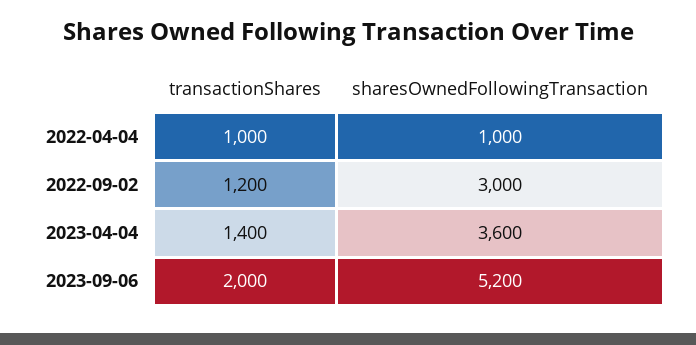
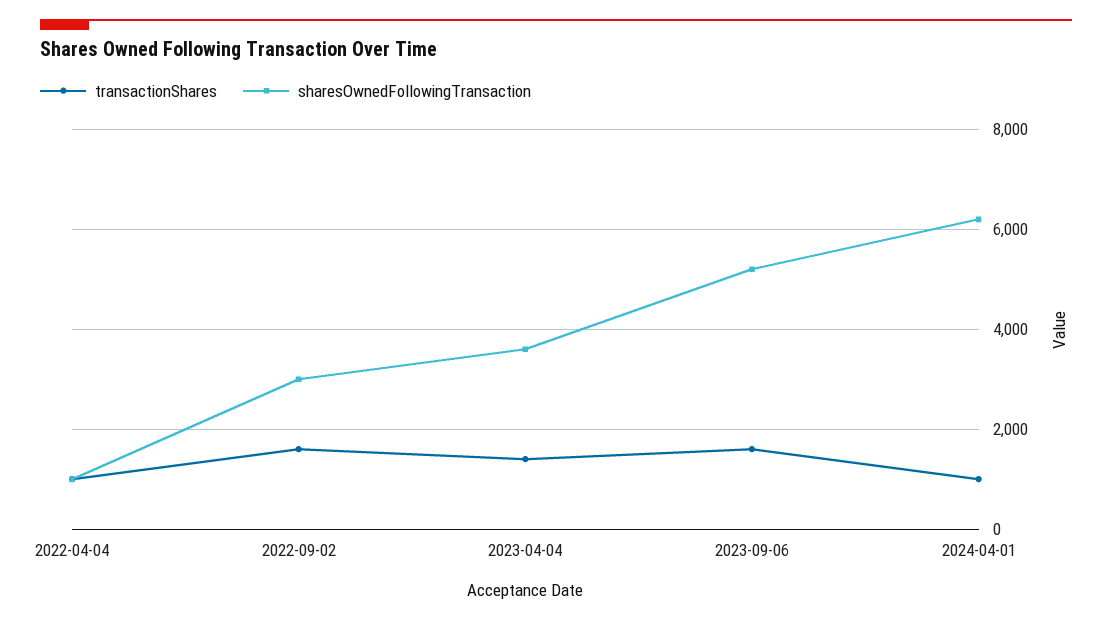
transactionShares, 2022-09-02: 1200 -> 1600
transactionShares, 2023-09-06: 2000 -> 1600
transactionShares, 2024-04-01: none -> 1000
sharesOwnedFollowingTransaction, 2024-04-01: none -> 6200

